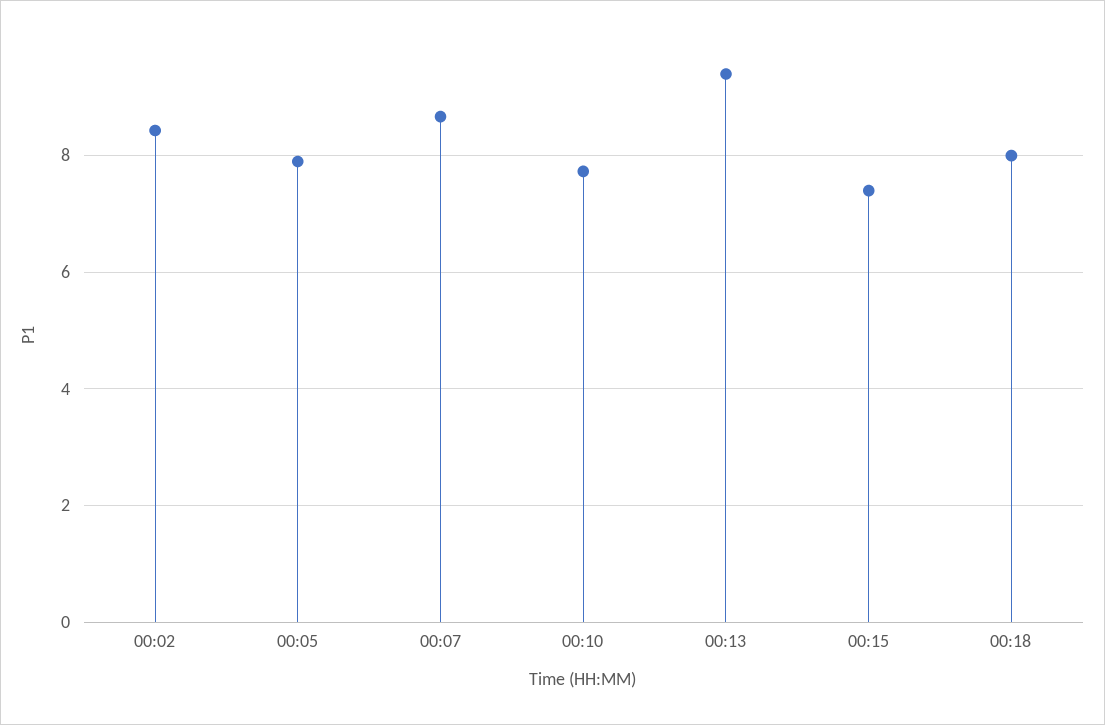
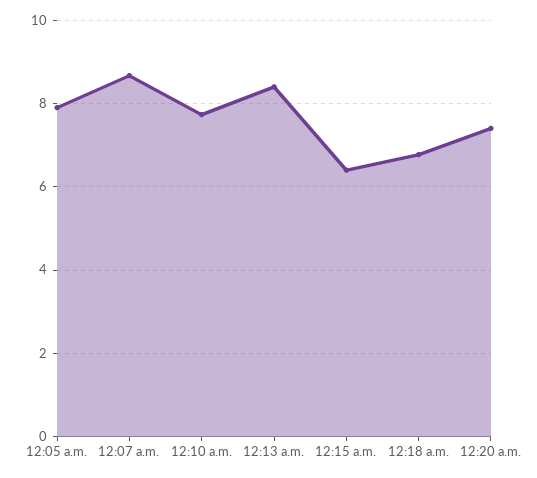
00:02: 8.4 -> none
00:13: 9.4 -> 8.4
00:15: 7.4 -> 6.4
00:18: 8 -> 6.8
12:20 a.m.: none -> 7.4

